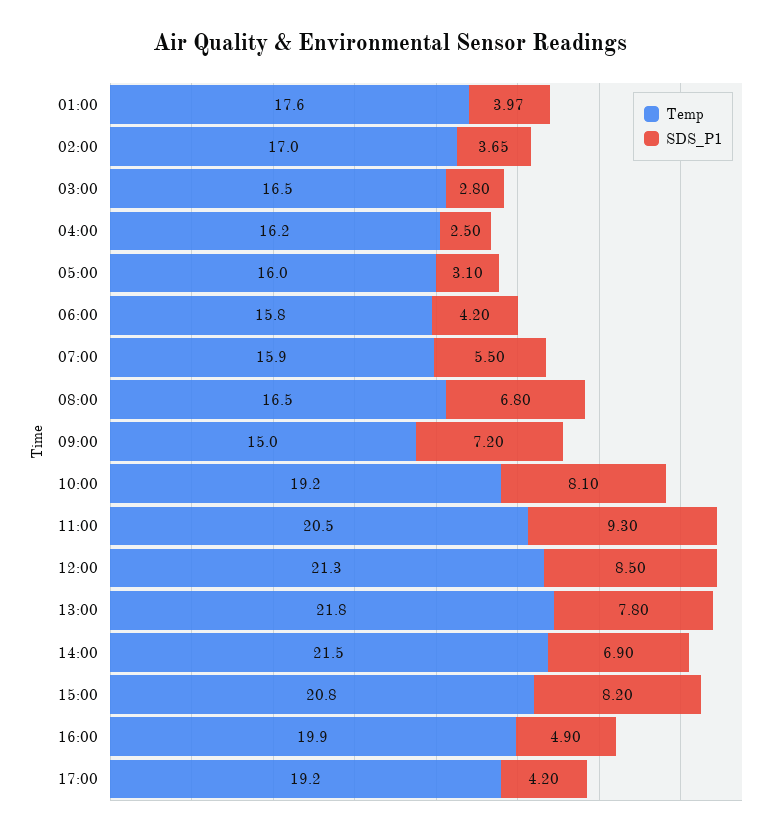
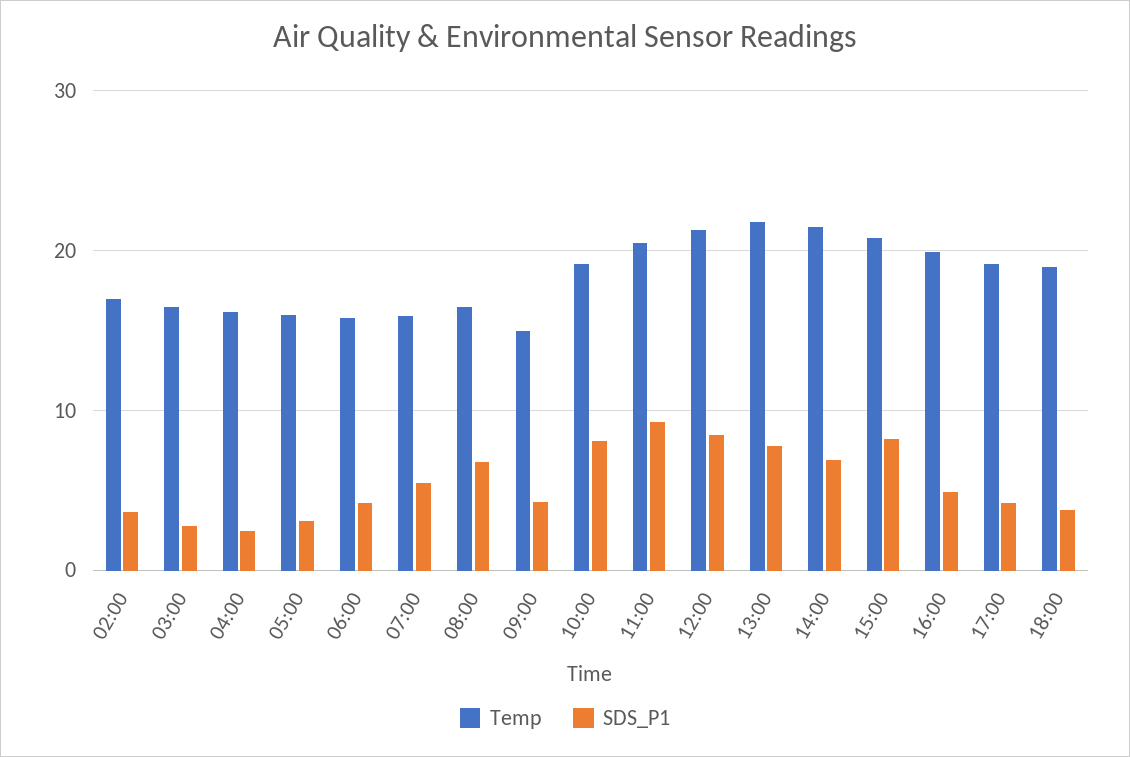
Temp, 01:00: 17.6 -> none
SDS_P1, 01:00: 3.97 -> none
SDS_P1, 09:00: 7.2 -> 4
Temp, 18:00: none -> 19
SDS_P1, 18:00: none -> 4

